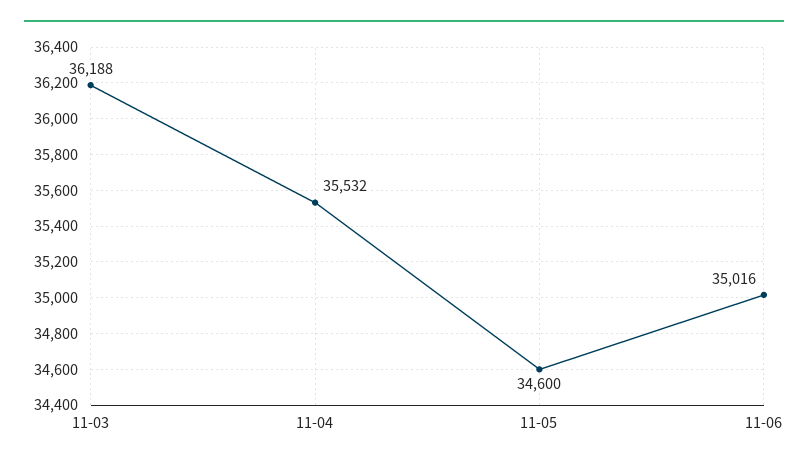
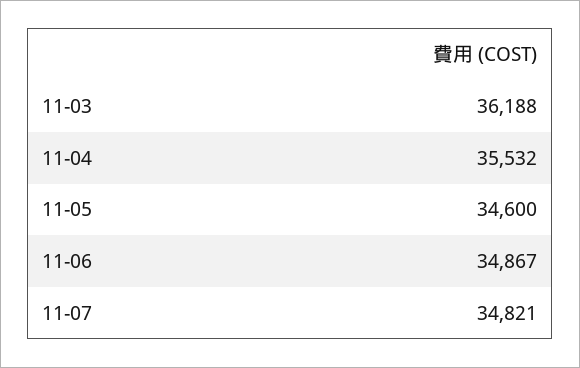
11-06: 35016 -> 34867
11-07: none -> 34821

